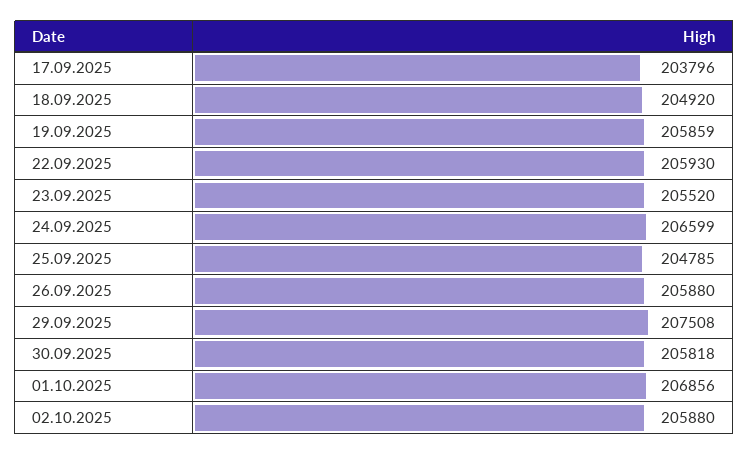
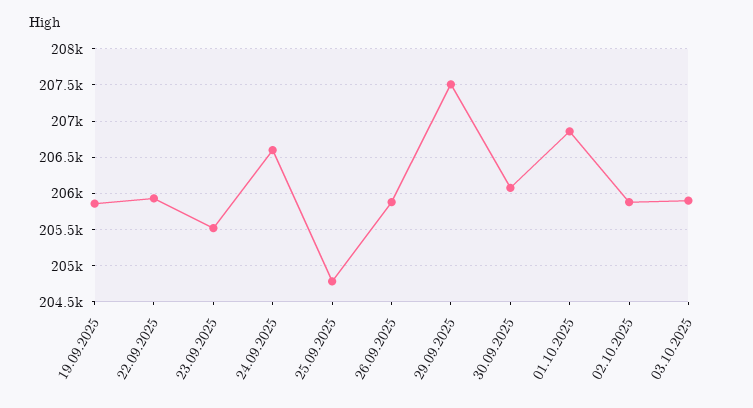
17.09.2025: 203796 -> none
18.09.2025: 204920 -> none
30.09.2025: 205818 -> 206100
03.10.2025: none -> 205900

